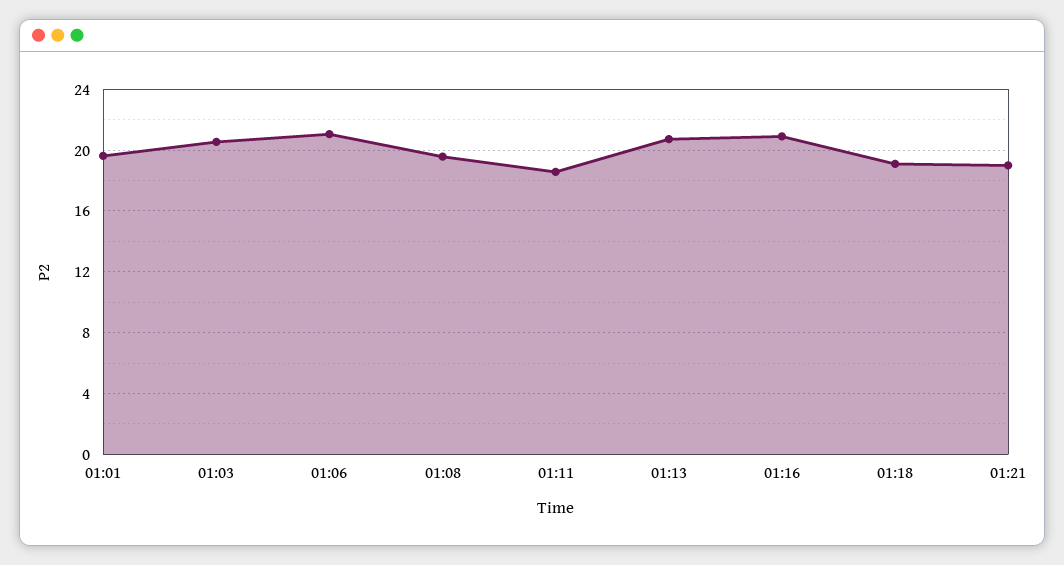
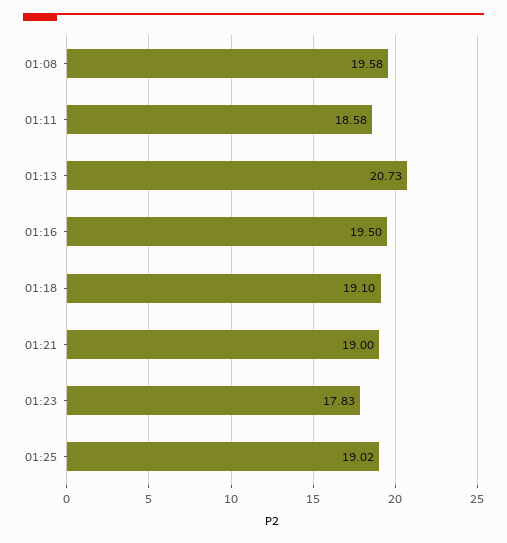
01:01: 19.5 -> none
01:03: 20.5 -> none
01:06: 21 -> none
01:16: 21 -> 19.5
01:23: none -> 17.83
01:25: none -> 19.02

